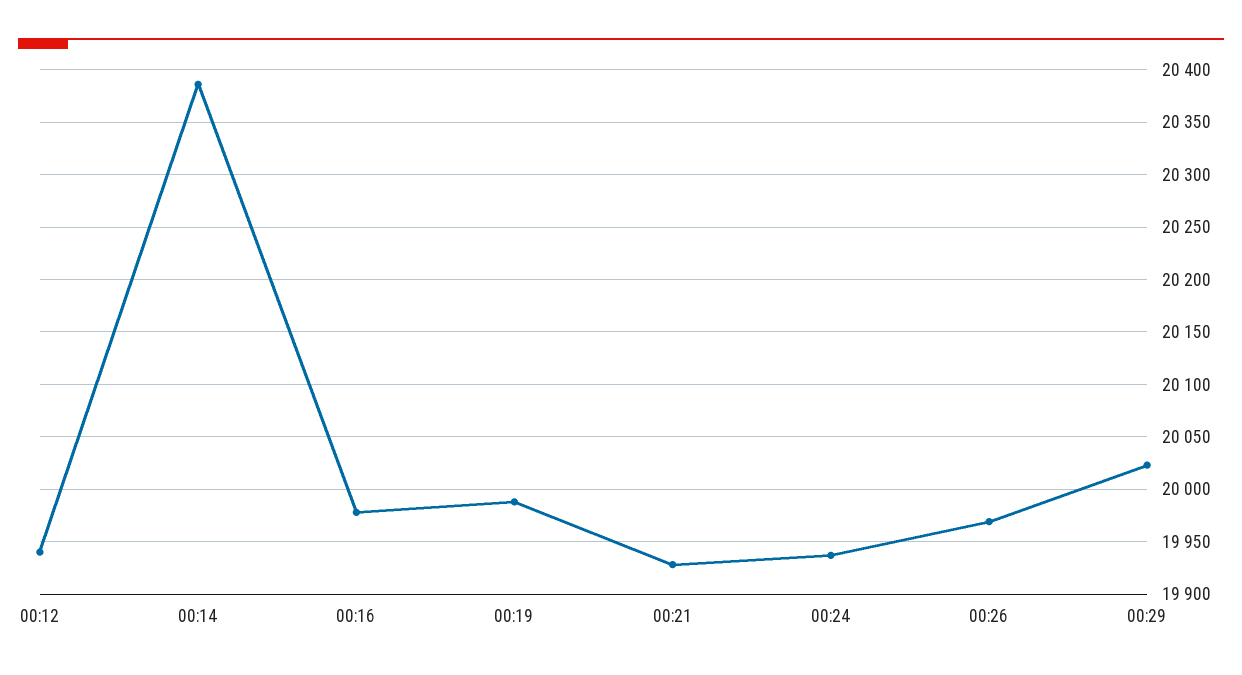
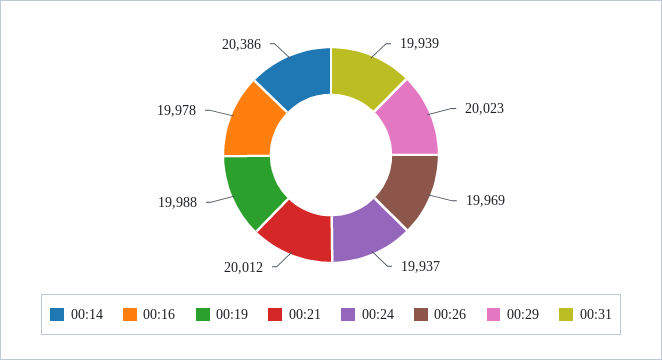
00:12: 19940 -> none
00:21: 19930 -> 20012
00:31: none -> 19939

